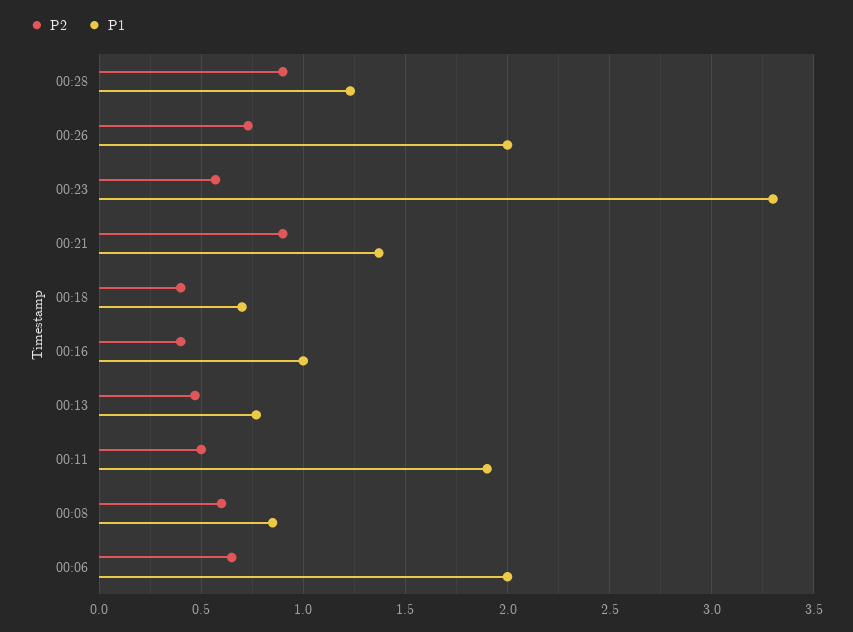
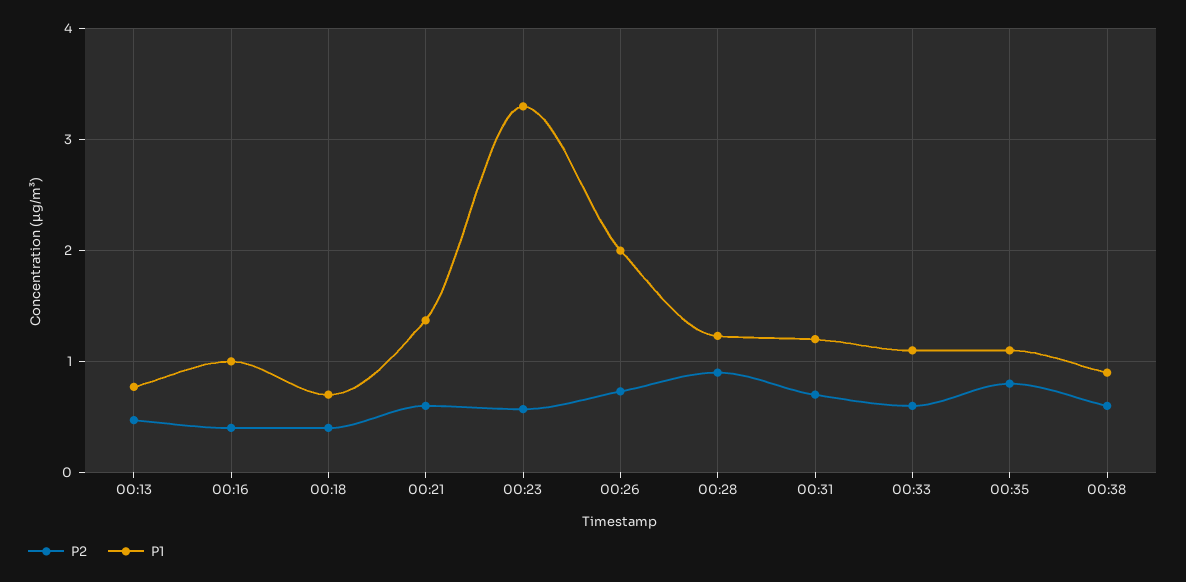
P2, 00:21: 0.9 -> 0.6
P2, 00:11: 0.5 -> none
P1, 00:11: 1.9 -> none
P2, 00:08: 0.6 -> none
P1, 00:08: 0.85 -> none
P2, 00:06: 0.65 -> none
P1, 00:06: 2 -> none
P2, 00:31: none -> 0.7
P1, 00:31: none -> 1.2
P2, 00:33: none -> 0.6
P1, 00:33: none -> 1.1
P2, 00:35: none -> 0.8
P1, 00:35: none -> 1.1
P2, 00:38: none -> 0.6
P1, 00:38: none -> 0.9

